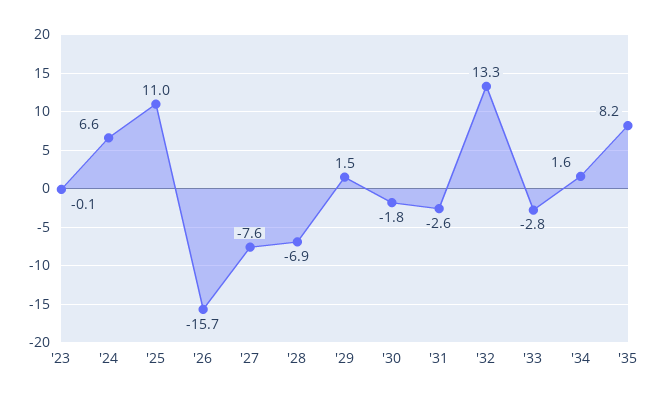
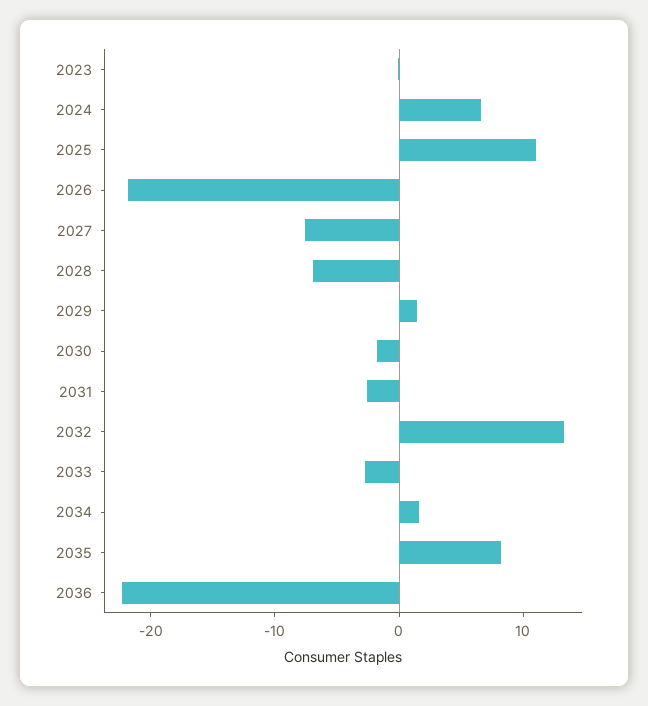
'26: -15.7 -> -22
2036: none -> -22

